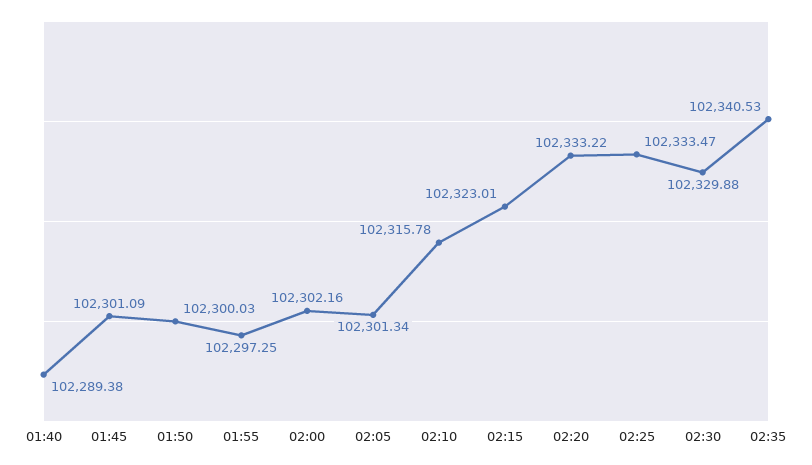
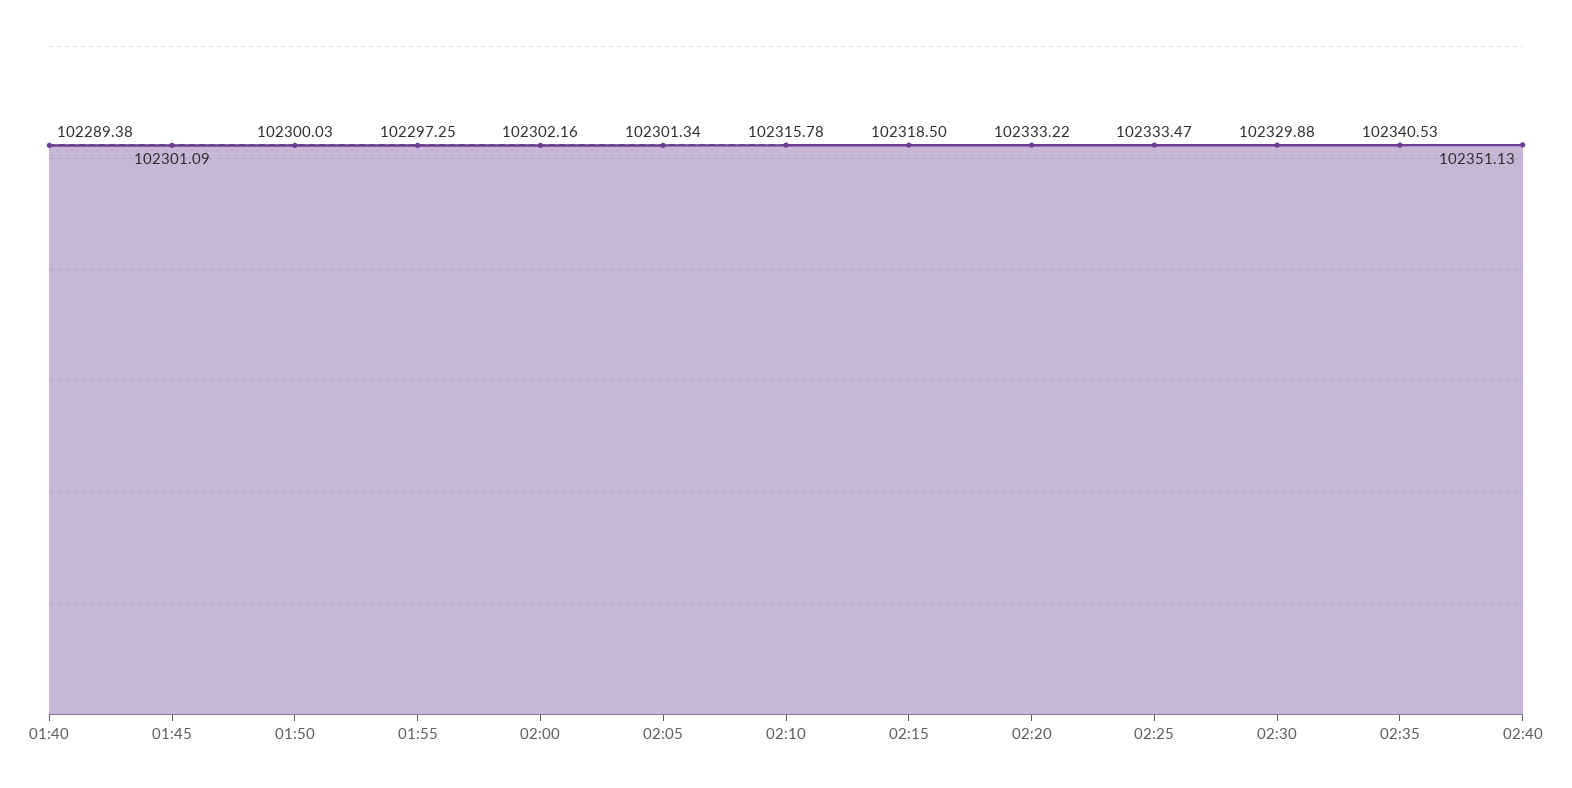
02:15: 102323.01 -> 102318.5
02:40: none -> 102351.13

